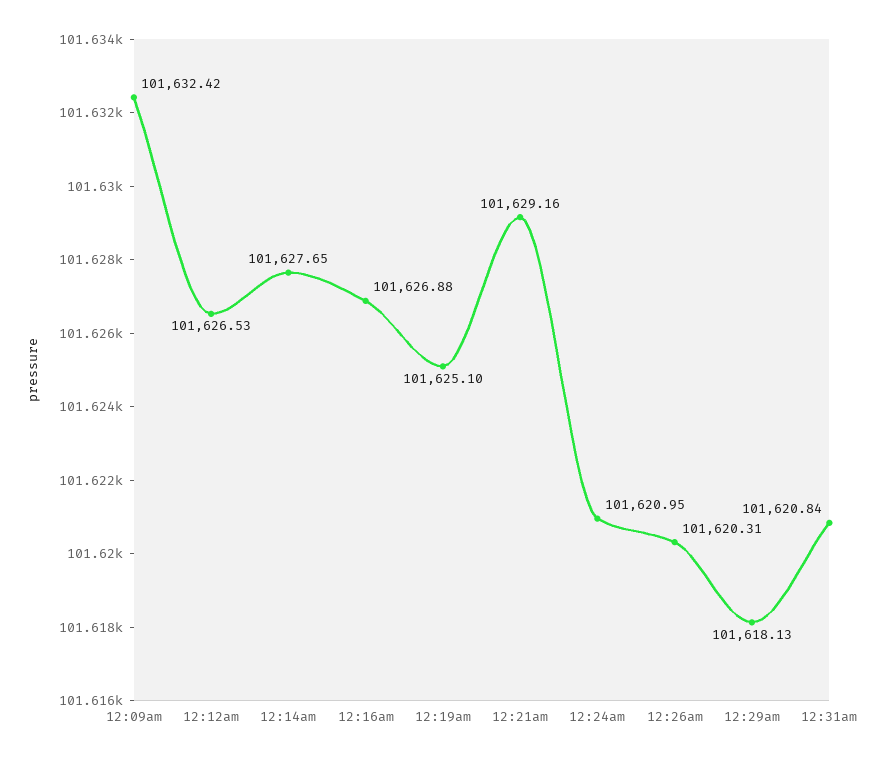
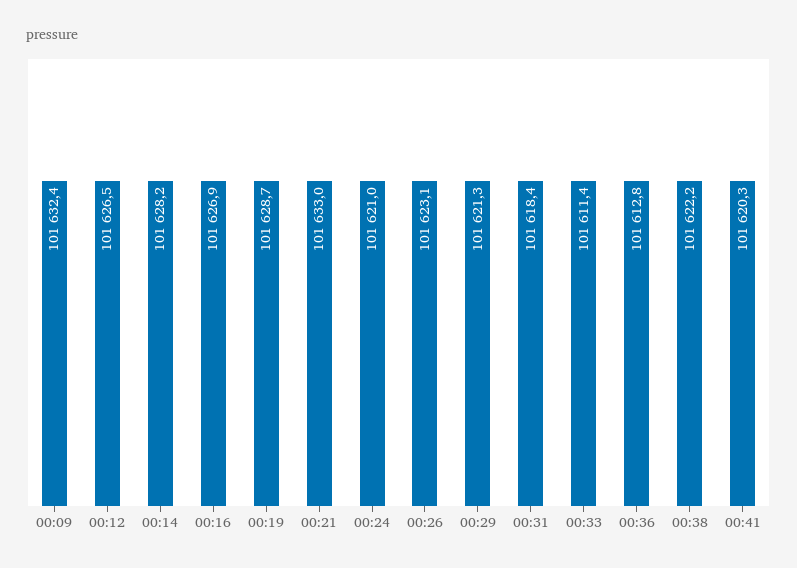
12:14am: 101627.65 -> 101628.2
12:19am: 101625.1 -> 101628.7
12:21am: 101629.16 -> 101633
12:26am: 101620.31 -> 101623.1
12:29am: 101618.13 -> 101621.3
12:31am: 101620.84 -> 101618.4
00:33: none -> 101611.4
00:36: none -> 101612.8
00:38: none -> 101622.2
00:41: none -> 101620.3

